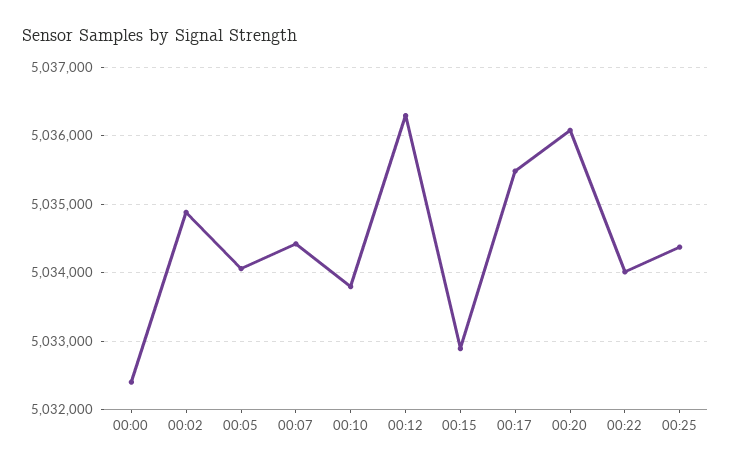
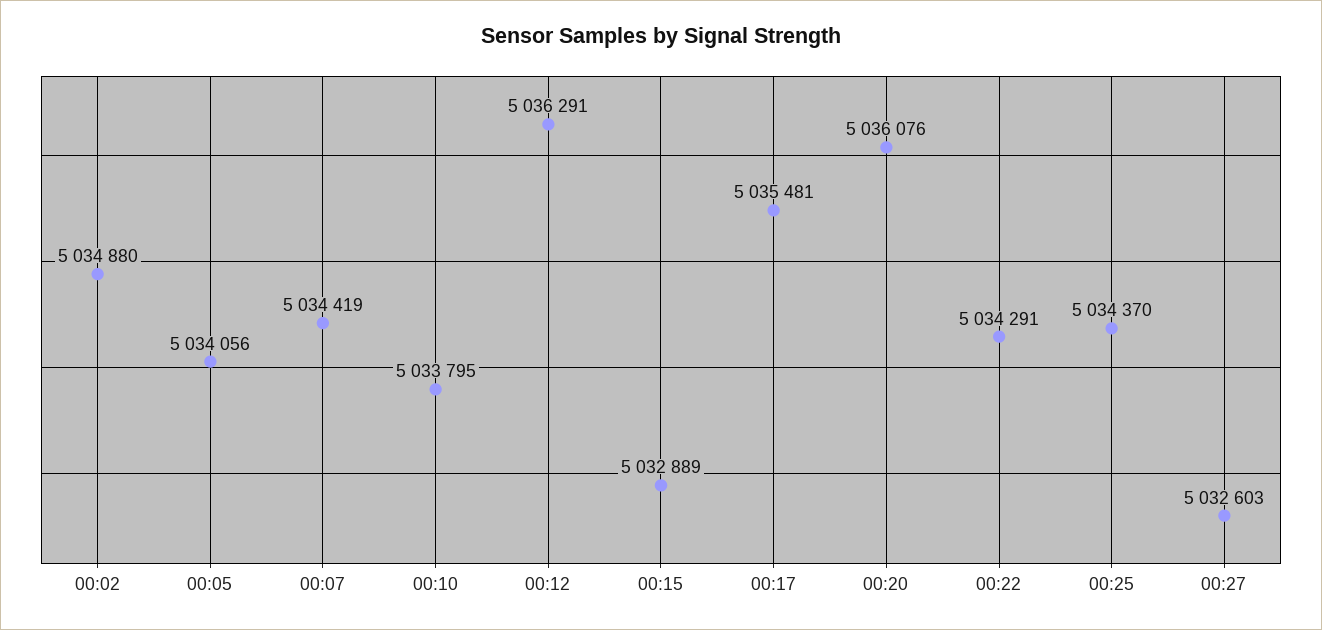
00:00: 5032400 -> none
00:22: 5034000 -> 5034291
00:27: none -> 5032603

